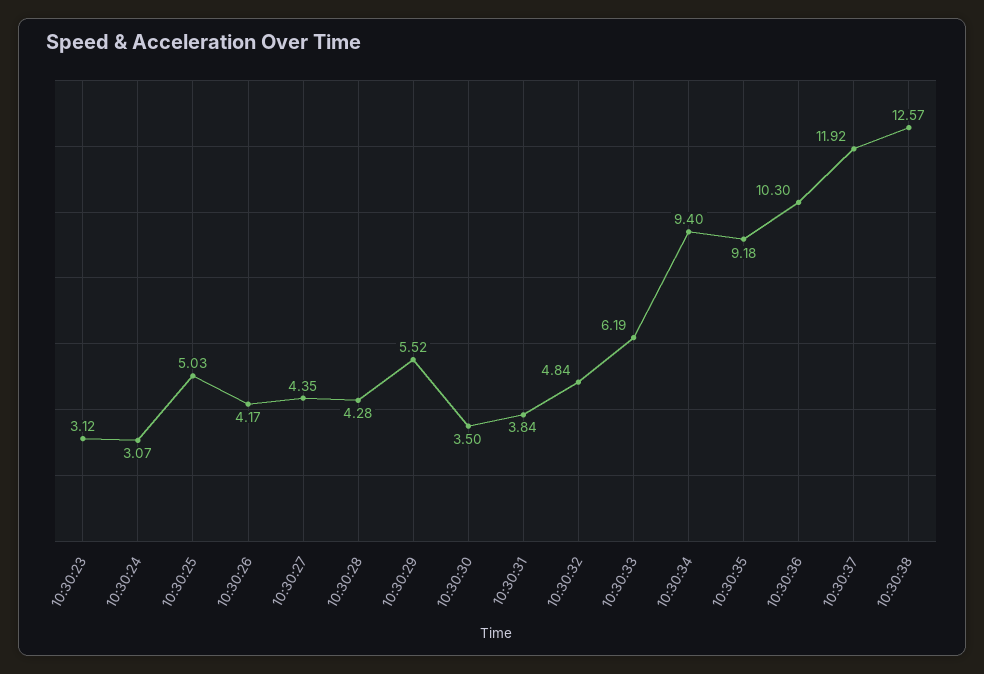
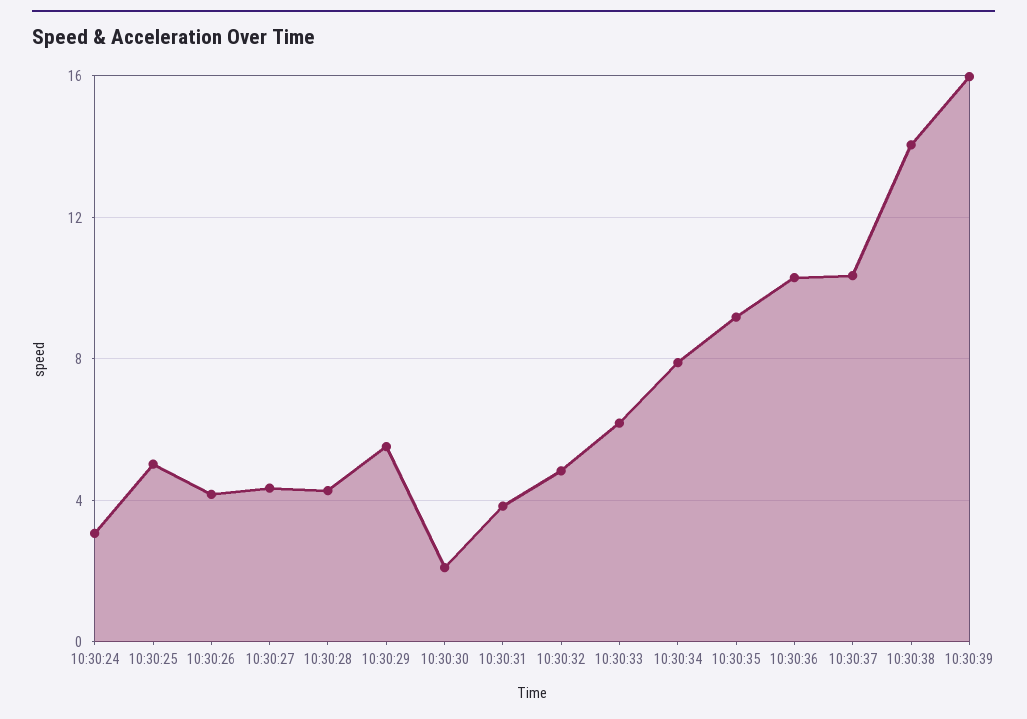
10:30:23: 3.12 -> none
10:30:30: 3.5 -> 2
10:30:34: 9.4 -> 8
10:30:37: 11.92 -> 10.5
10:30:38: 12.57 -> 14
10:30:39: none -> 16

